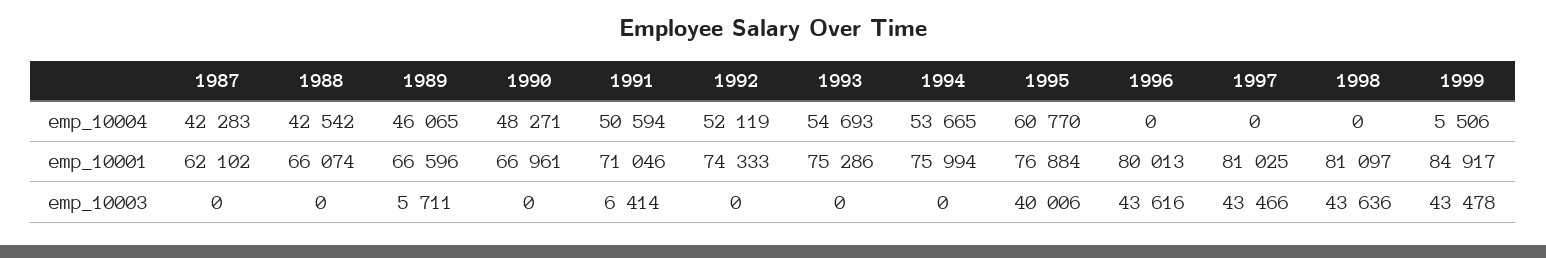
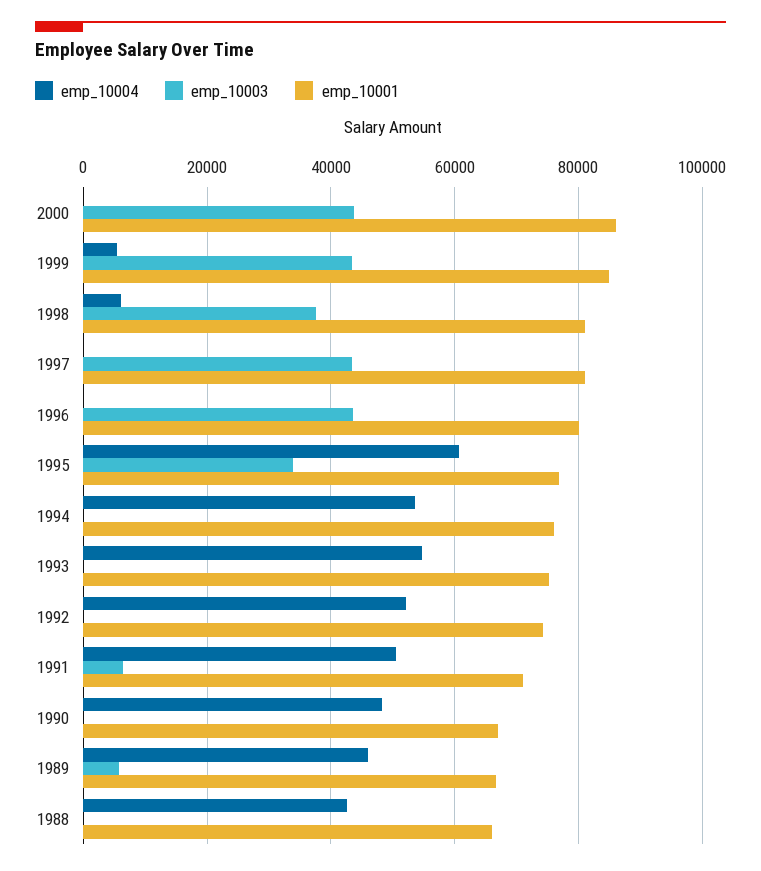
emp_10004, 1987: 42283 -> none
emp_10004, 1998: 0 -> 6000
emp_10001, 1987: 62102 -> none
emp_10003, 1987: 0 -> none
emp_10003, 1995: 40006 -> 34000
emp_10003, 1998: 43636 -> 38000
emp_10004, 2000: none -> 0
emp_10003, 2000: none -> 44000
emp_10001, 2000: none -> 86000

